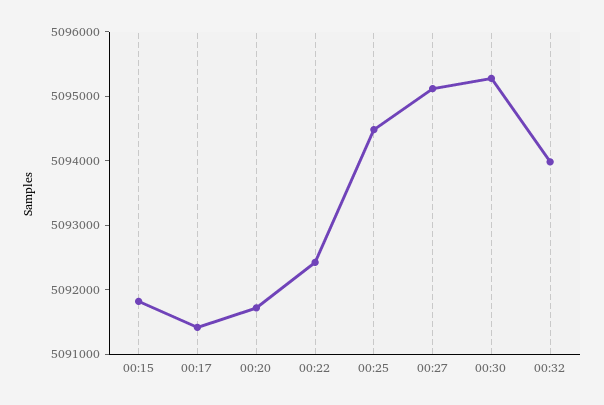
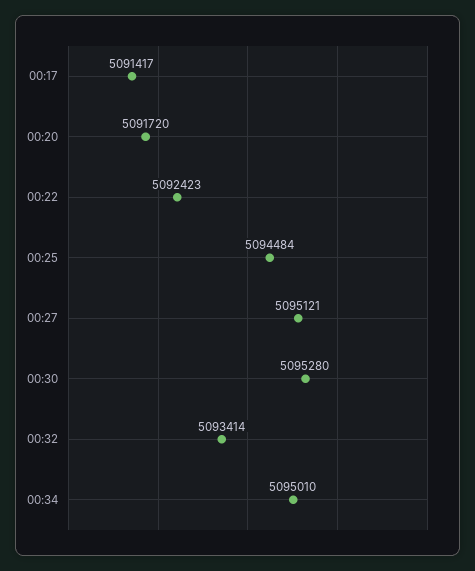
00:15: 5091800 -> none
00:32: 5094000 -> 5093414
00:34: none -> 5095010

